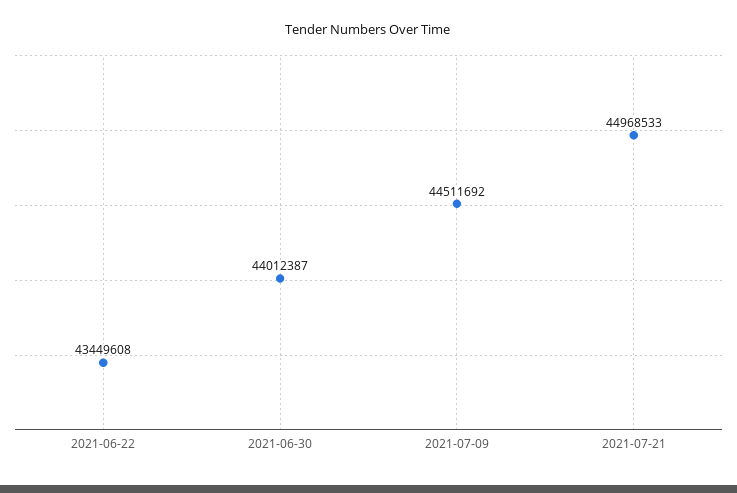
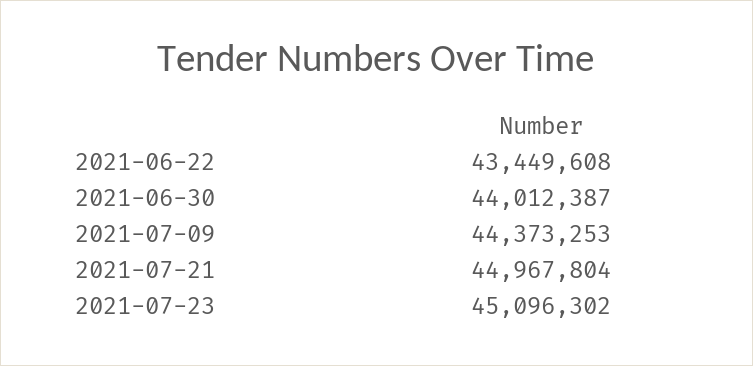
2021-07-09: 44511692 -> 44373253
2021-07-21: 44968533 -> 44967804
2021-07-23: none -> 45096302

